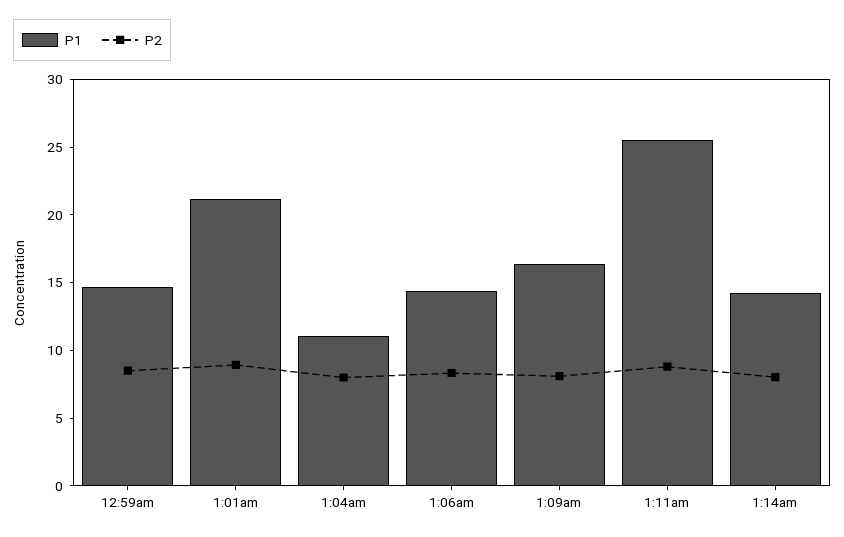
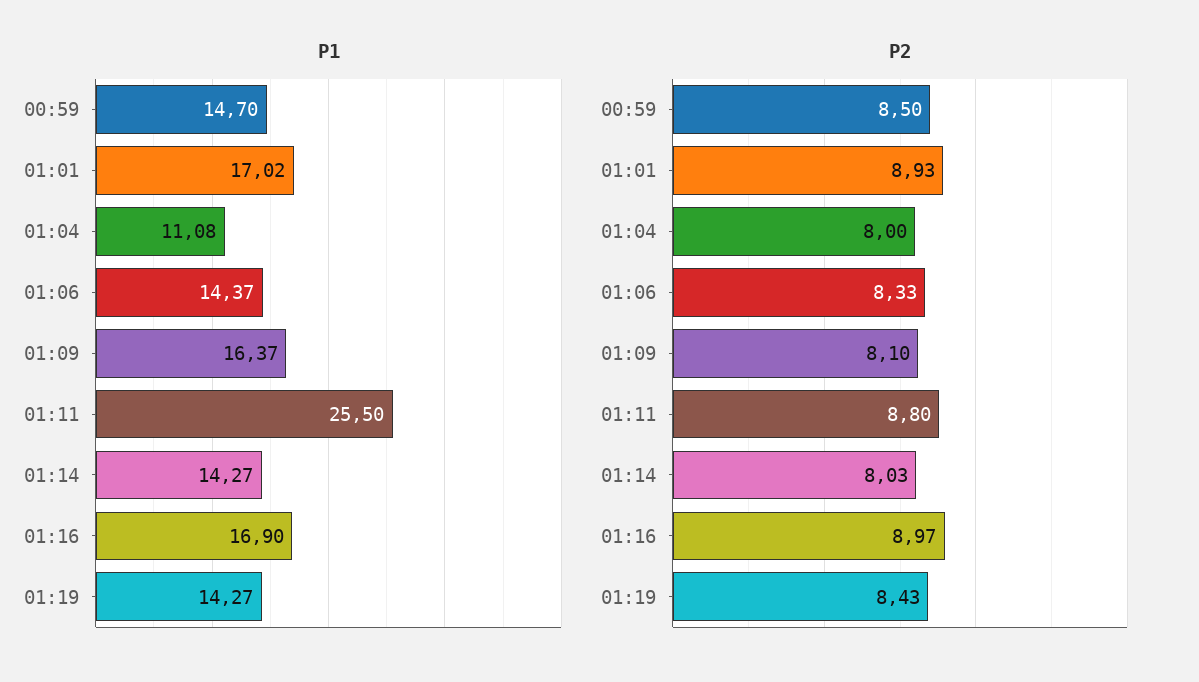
P1, 1:01am: 21 -> 17.02
P1, 01:16: none -> 16.9
P1, 01:19: none -> 14.27
P2, 01:16: none -> 8.97
P2, 01:19: none -> 8.43

